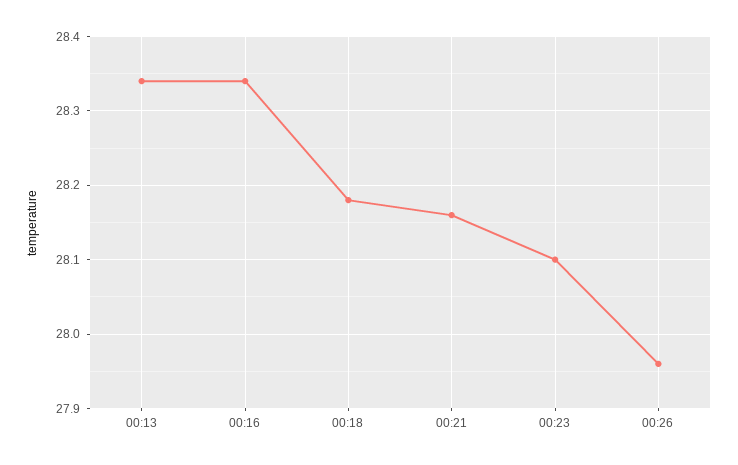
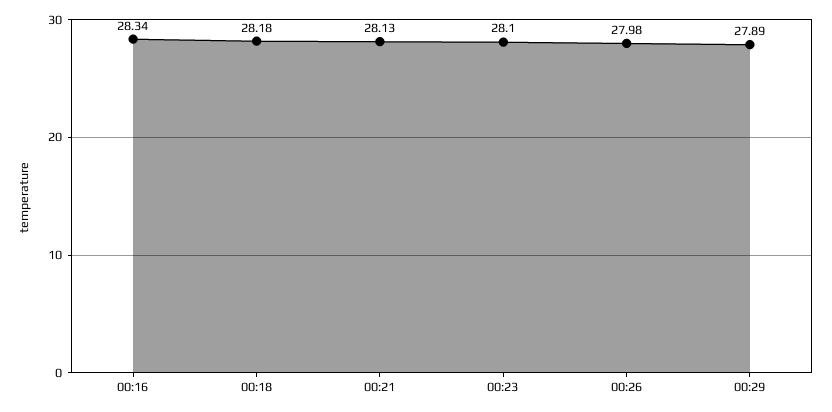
00:13: 28.34 -> none
00:21: 28.16 -> 28.13
00:26: 27.96 -> 27.98
00:29: none -> 27.89

